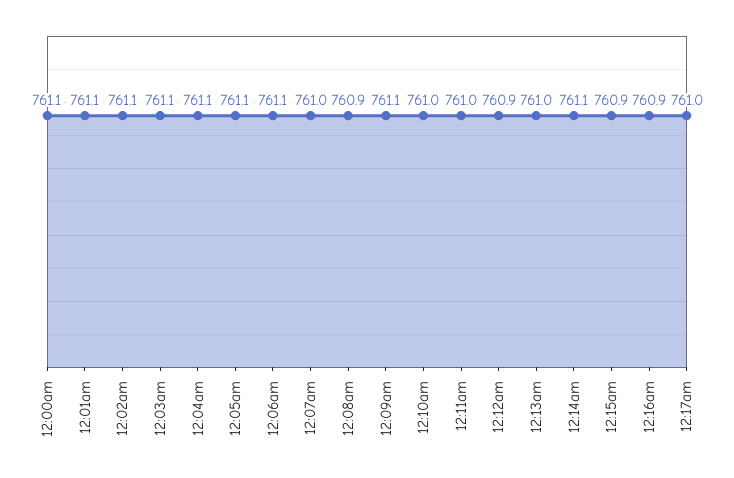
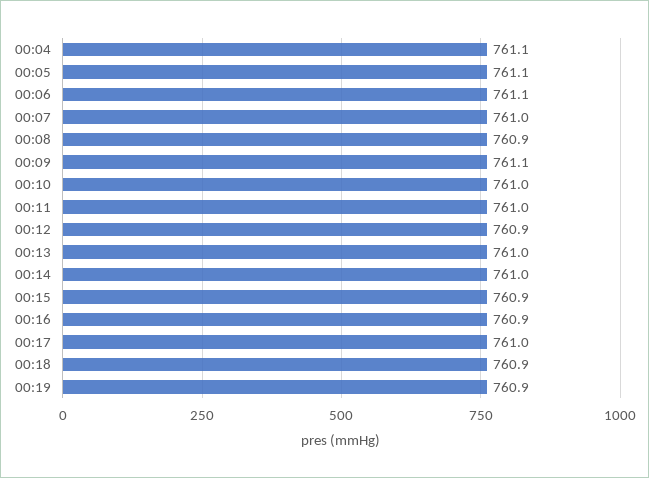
12:00am: 761.1 -> none
12:01am: 761.1 -> none
12:02am: 761.1 -> none
12:03am: 761.1 -> none
12:14am: 761.1 -> 761
00:18: none -> 760.9
00:19: none -> 760.9

